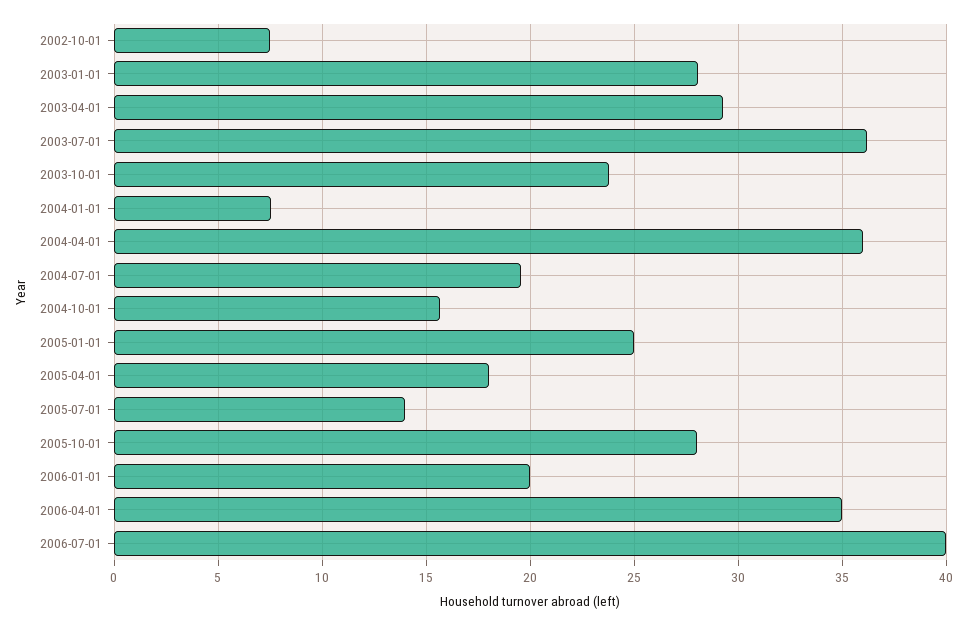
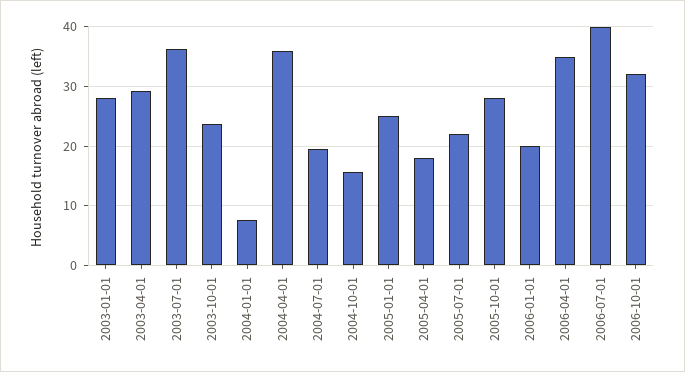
2002-10-01: 7.5 -> none
2005-07-01: 14 -> 22
2006-10-01: none -> 32

